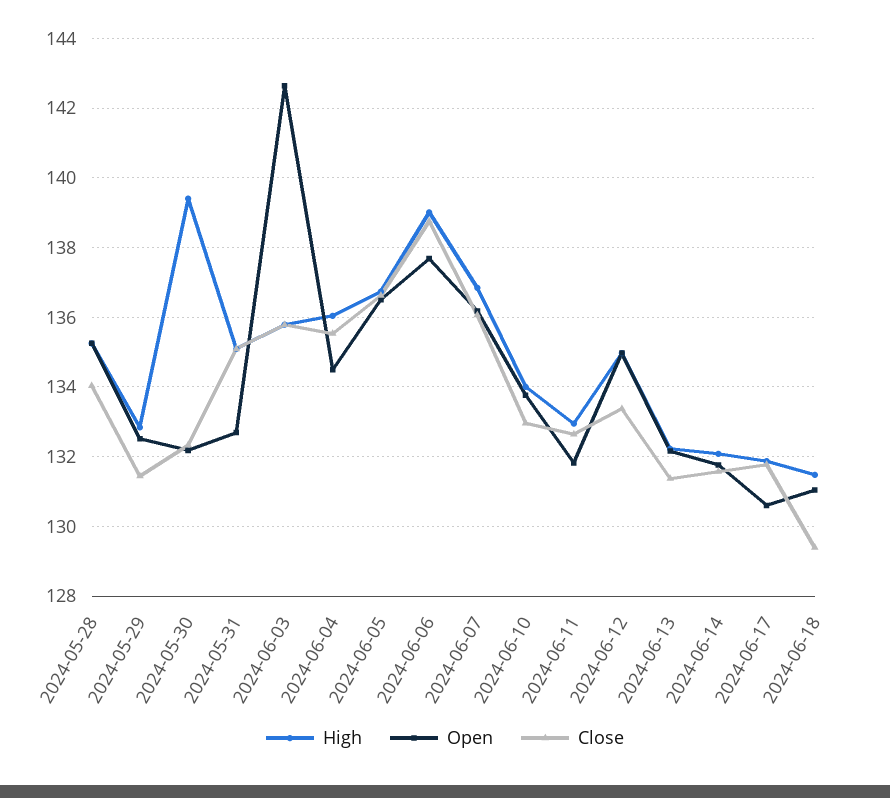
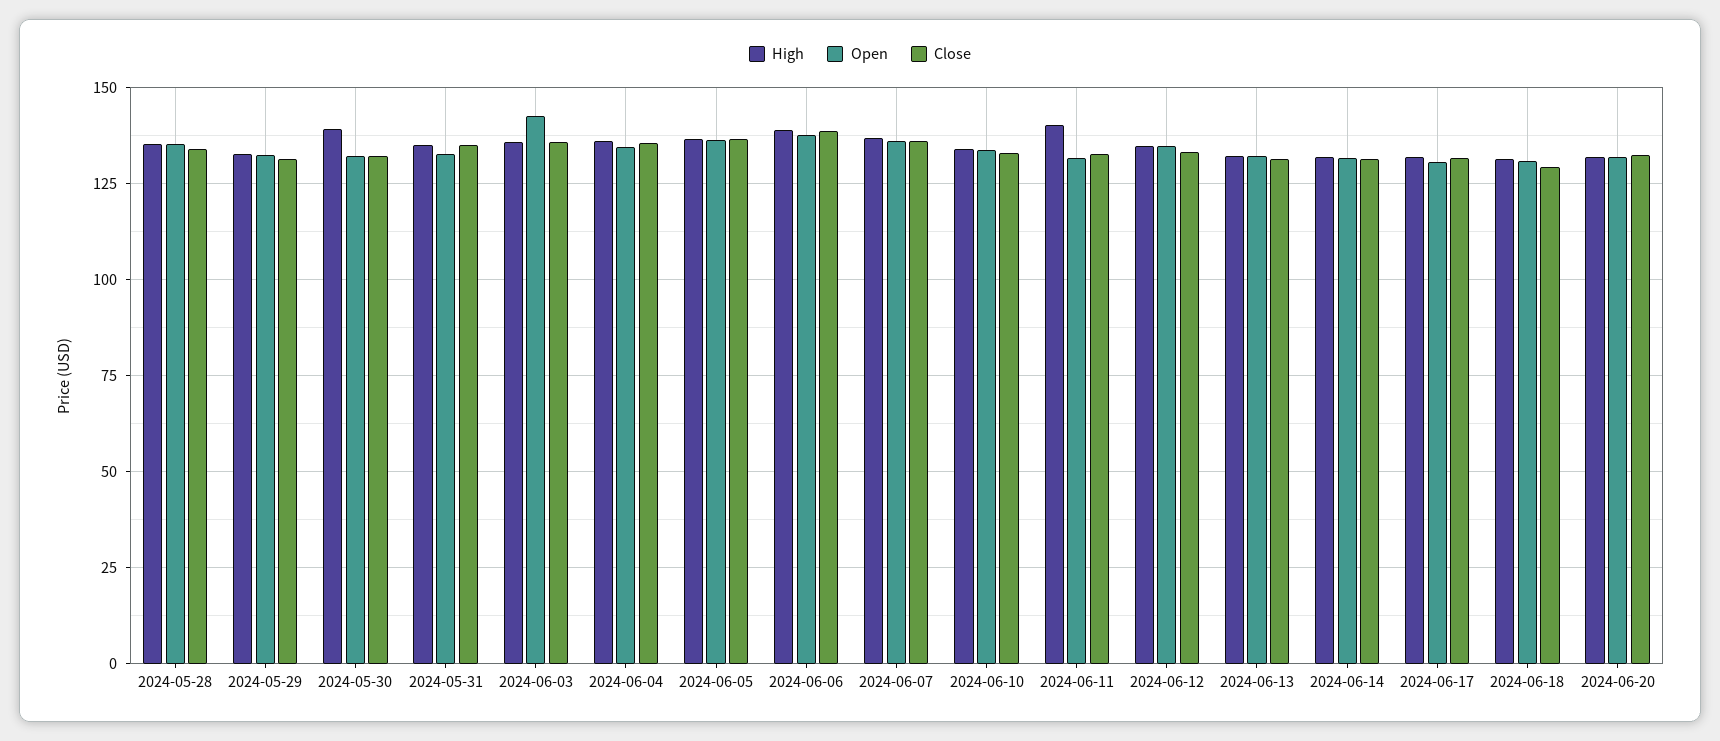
High, 2024-06-11: 133 -> 140
High, 2024-06-20: none -> 132.5
Open, 2024-06-20: none -> 132.5
Close, 2024-06-20: none -> 132.5

